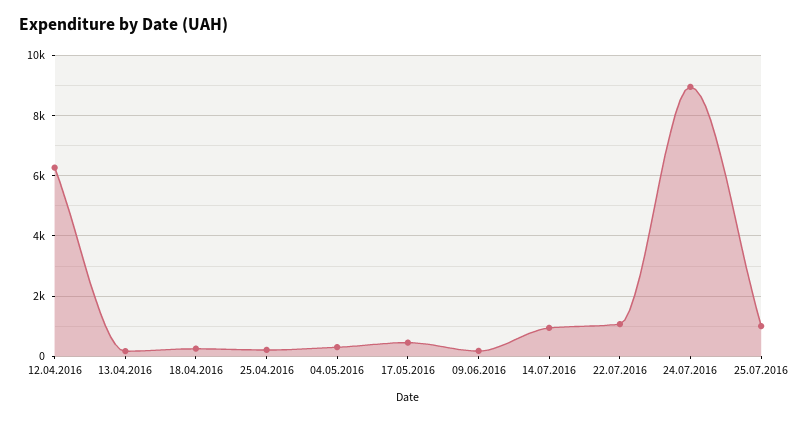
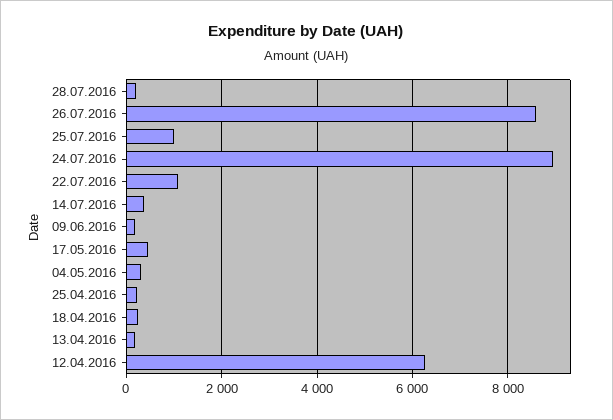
14.07.2016: 1000 -> 400
28.07.2016: none -> 200
26.07.2016: none -> 8600

